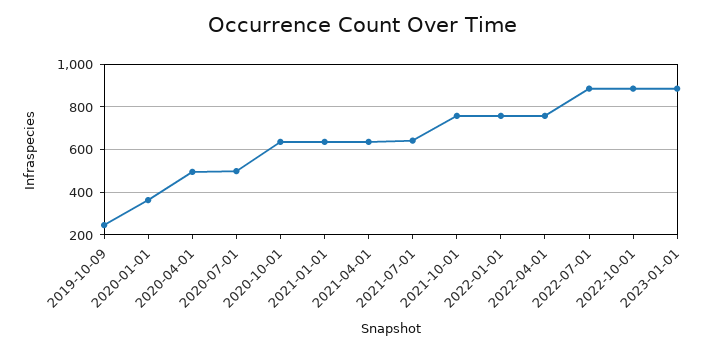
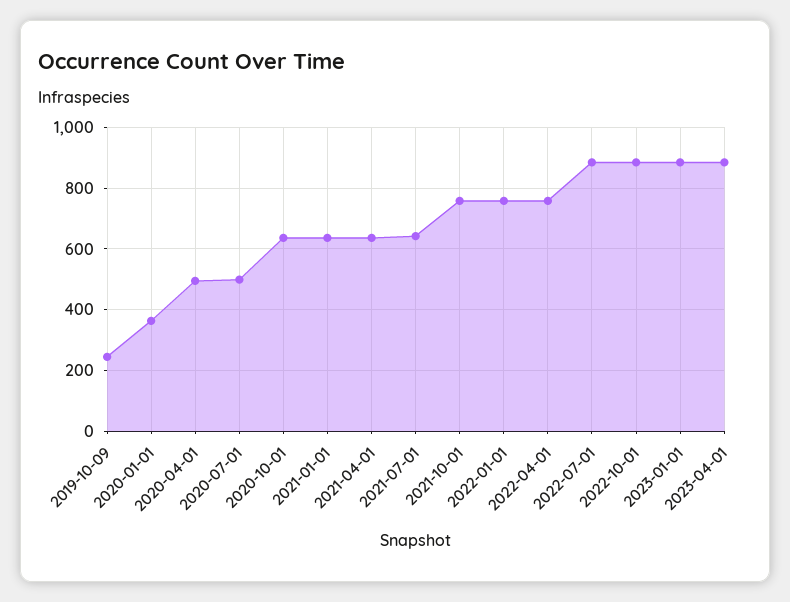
2023-04-01: none -> 880

